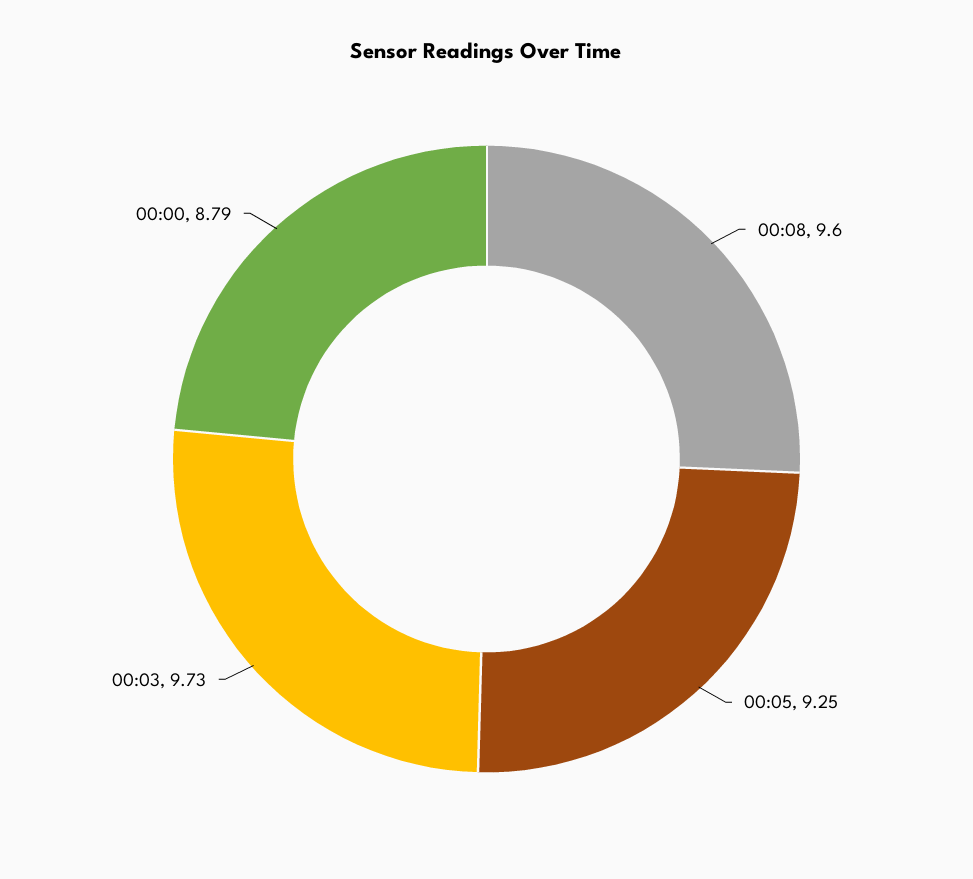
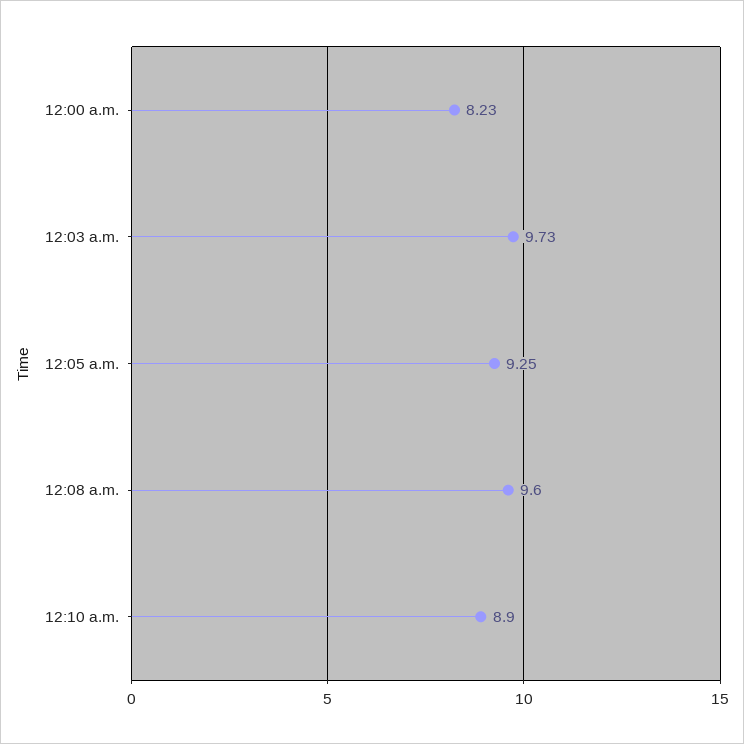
00:00: 8.79 -> 8.23
12:10 a.m.: none -> 8.9

